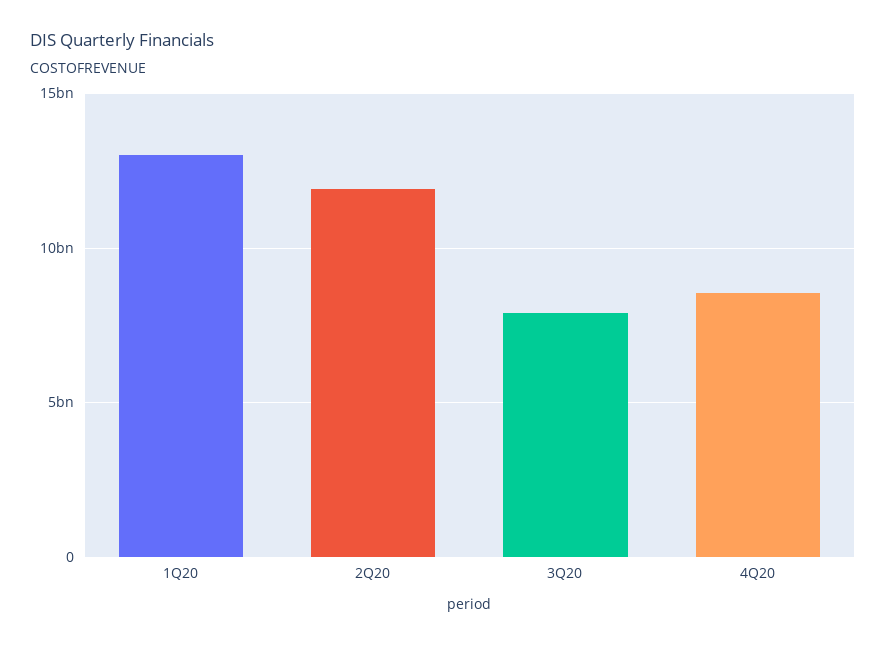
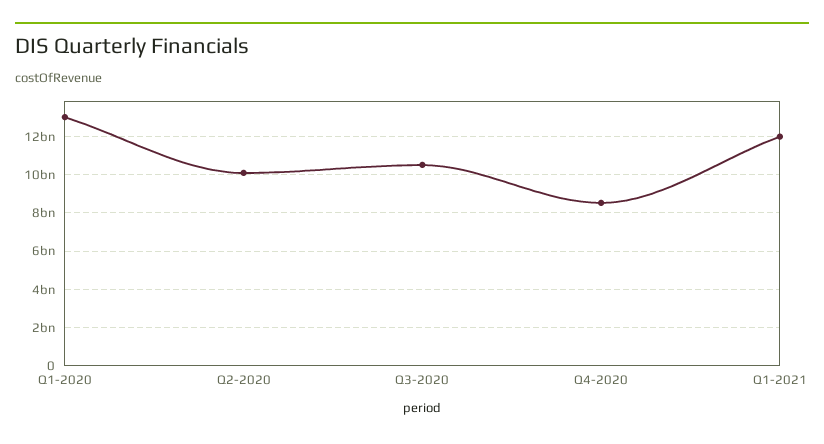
2Q20: 12000000000 -> 10000000000
3Q20: 8000000000 -> 10500000000
Q1-2021: none -> 12000000000

